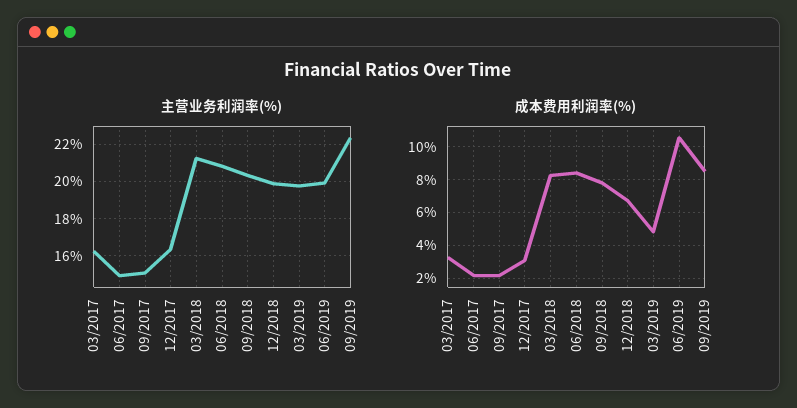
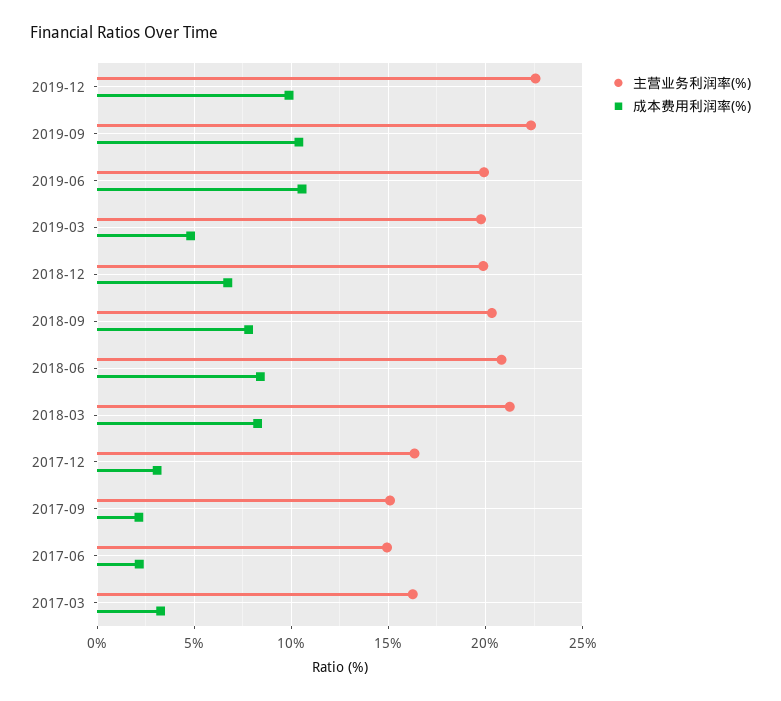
成本费用利润率(%), 09/2019: 8.5 -> 10.5
主营业务利润率(%), 2019-12: none -> 22.5
成本费用利润率(%), 2019-12: none -> 10

